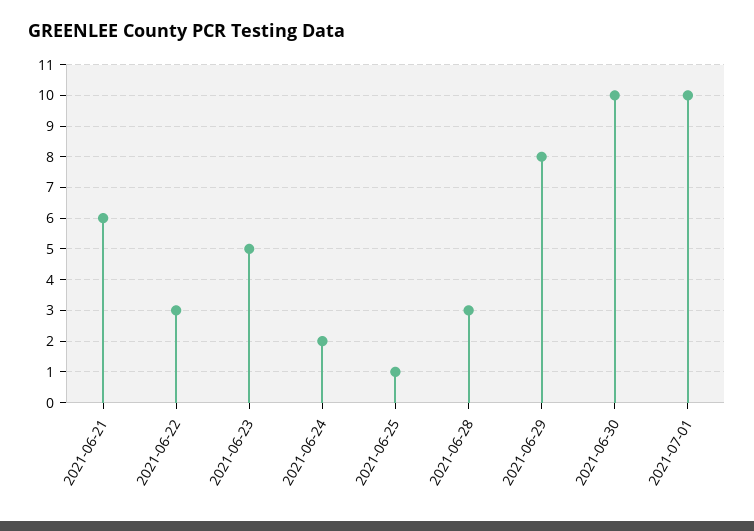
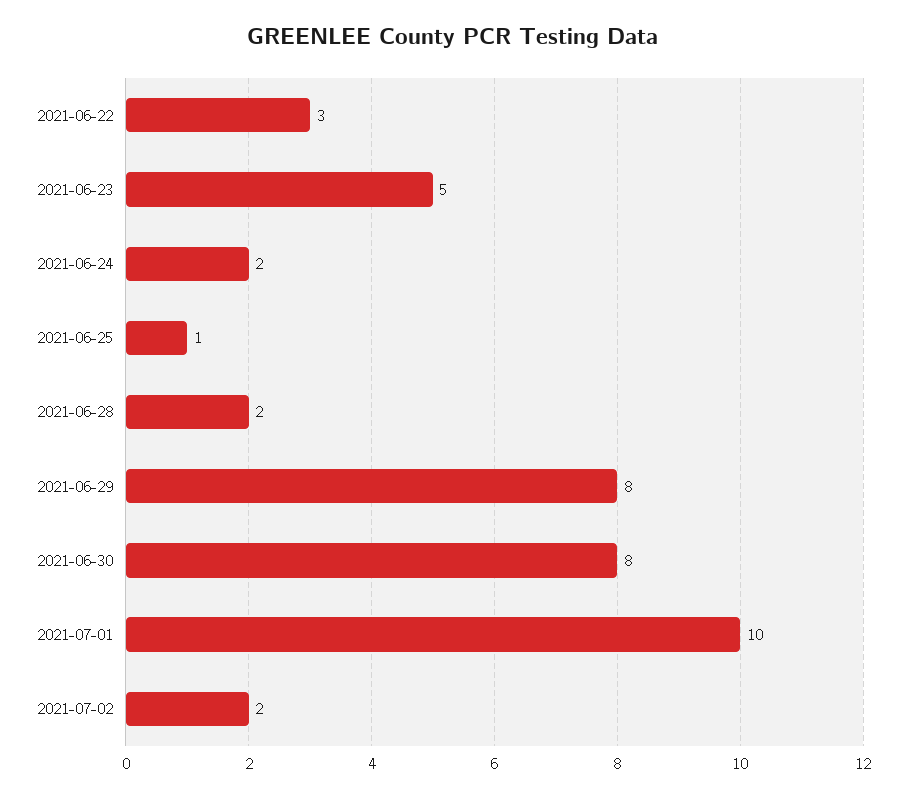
2021-06-21: 6 -> none
2021-06-28: 3 -> 2
2021-06-30: 10 -> 8
2021-07-02: none -> 2

